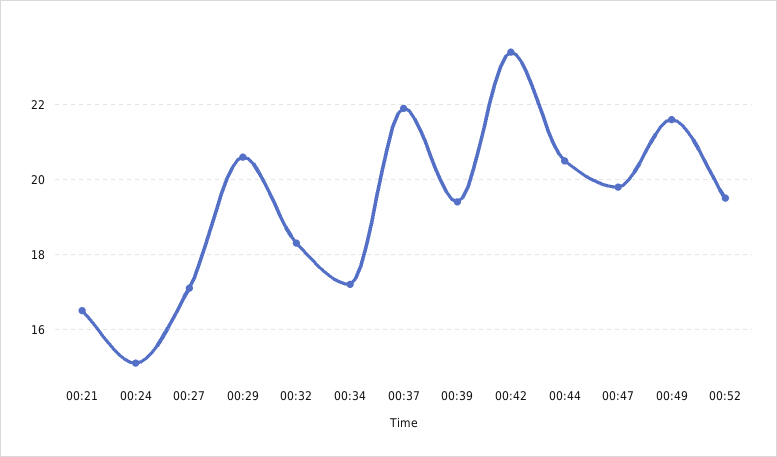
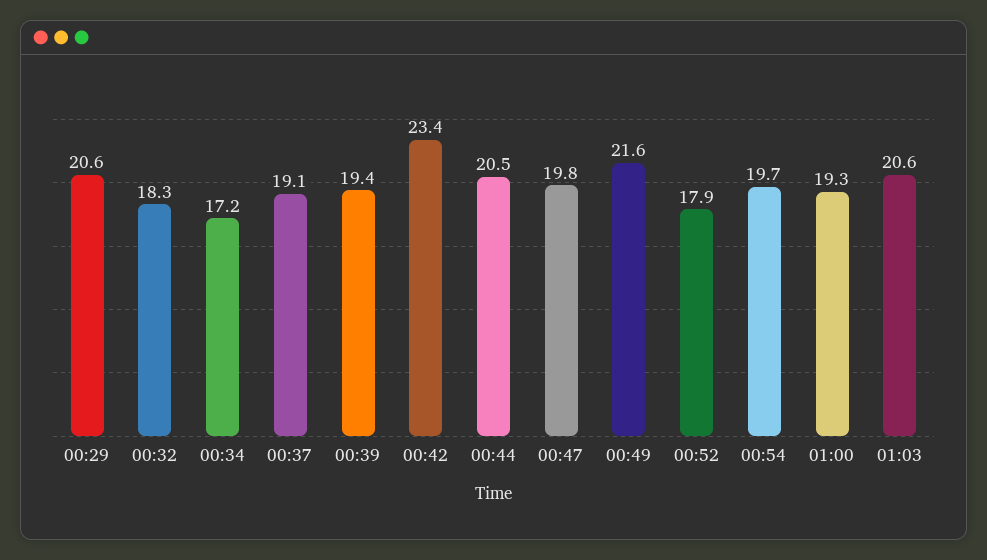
00:21: 16.5 -> none
00:24: 15 -> none
00:27: 17 -> none
00:37: 22 -> 19.1
00:52: 19.5 -> 17.9
00:54: none -> 19.7
01:00: none -> 19.3
01:03: none -> 20.6

